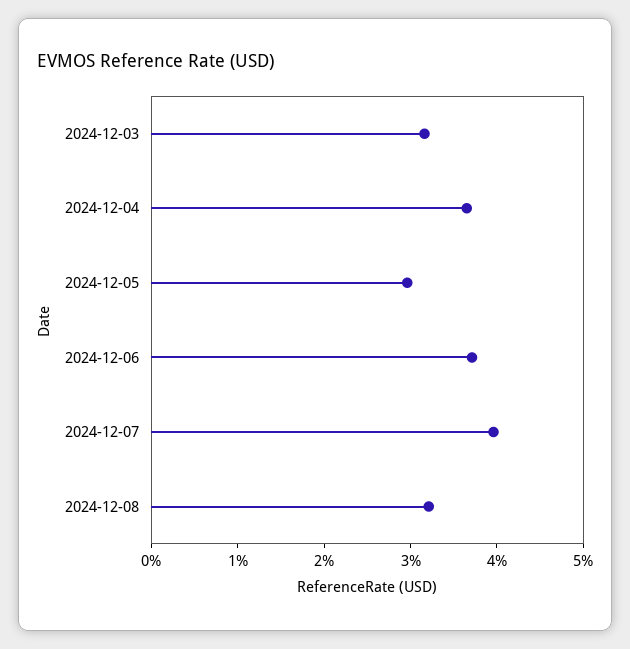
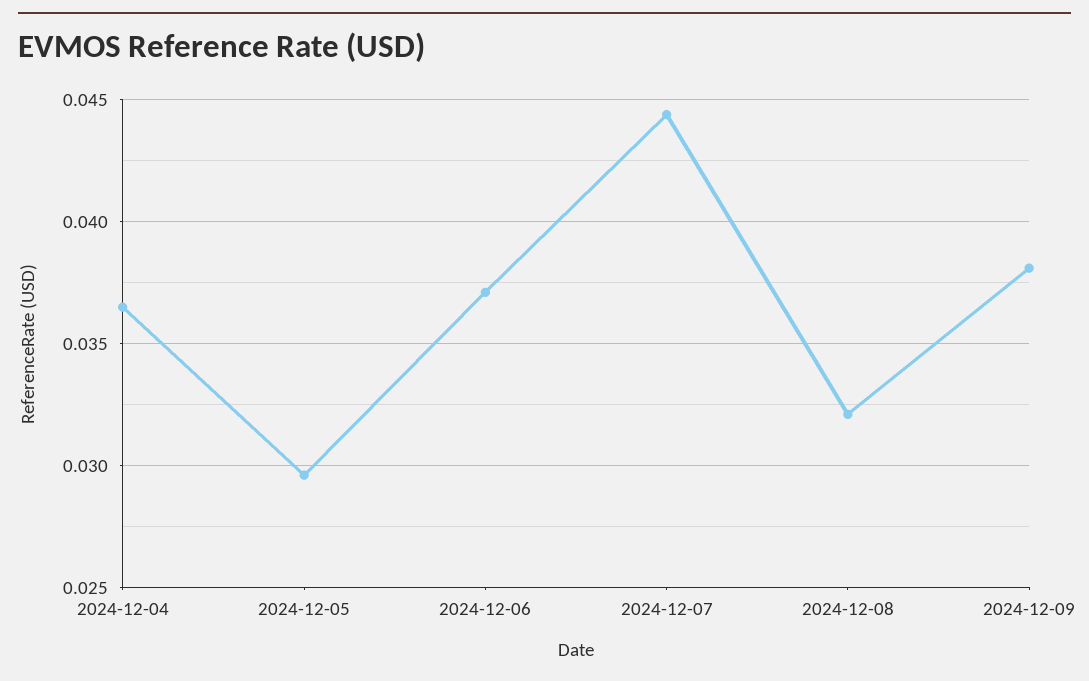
2024-12-03: 0.032 -> none
2024-12-07: 0.04 -> 0.0445
2024-12-09: none -> 0.038

